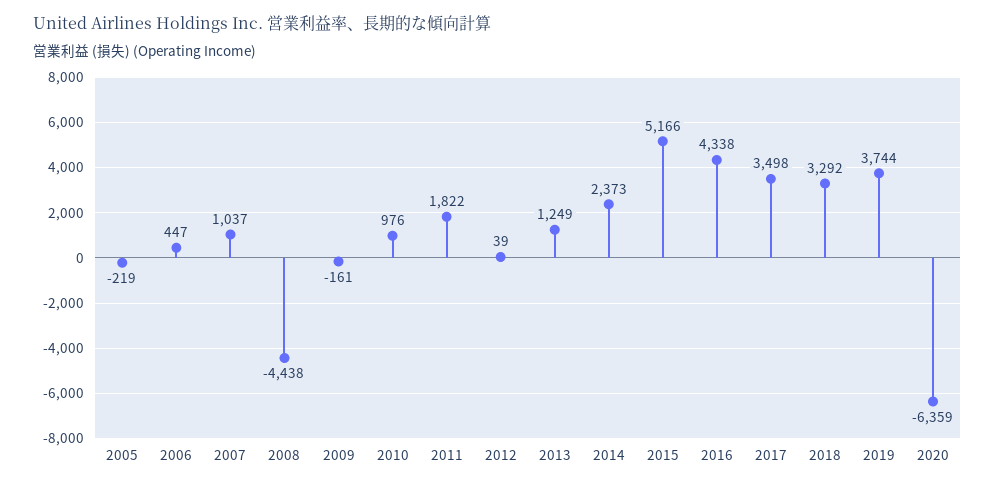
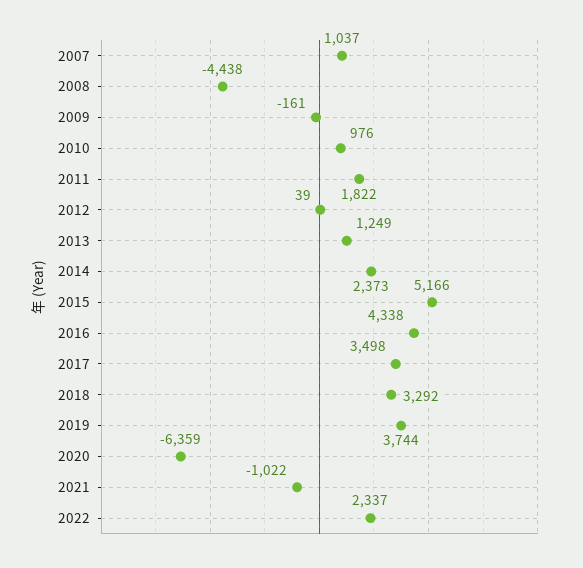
2005: -219 -> none
2006: 447 -> none
2021: none -> -1022
2022: none -> 2337

